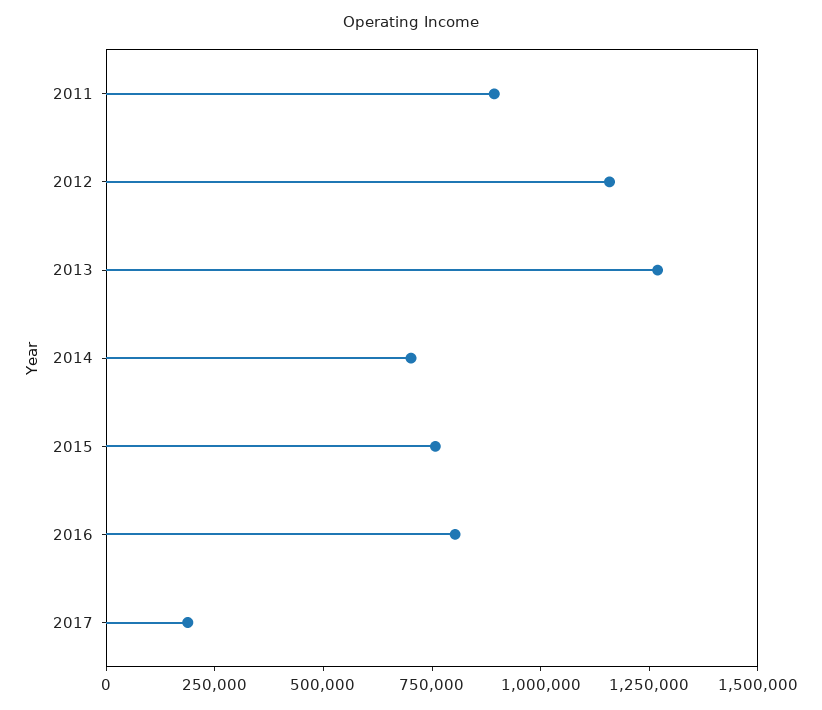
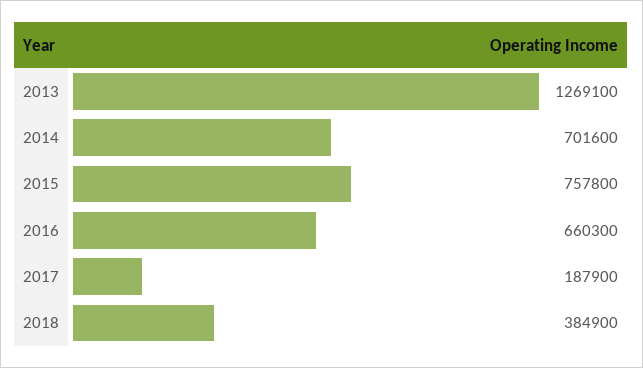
2011: 900000 -> none
2012: 1150000 -> none
2016: 800000 -> 660300
2018: none -> 384900

